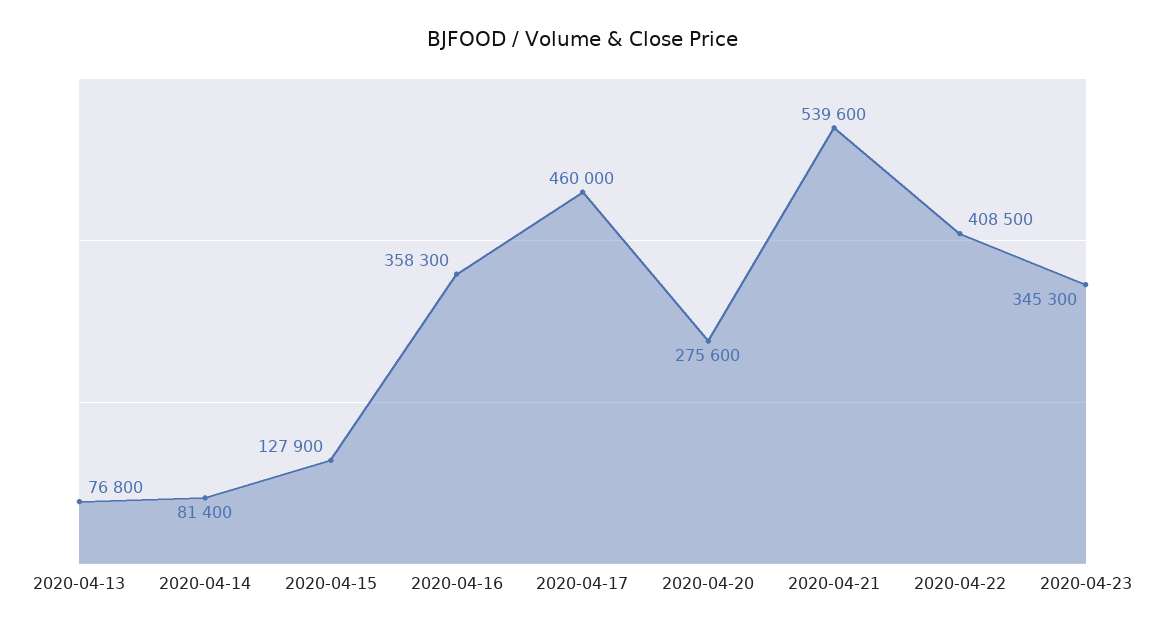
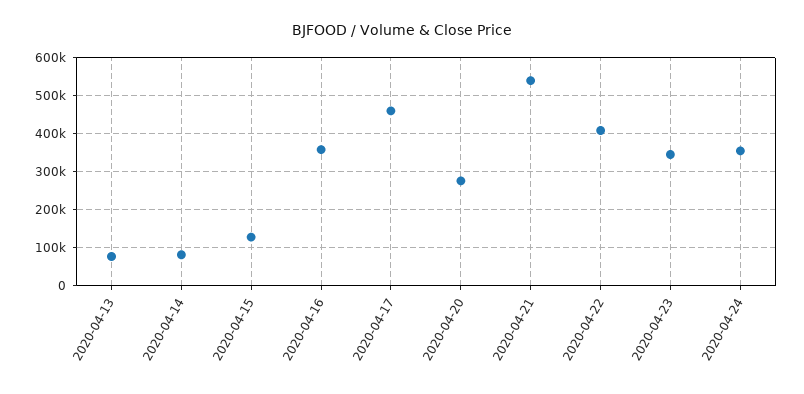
2020-04-24: none -> 360000

